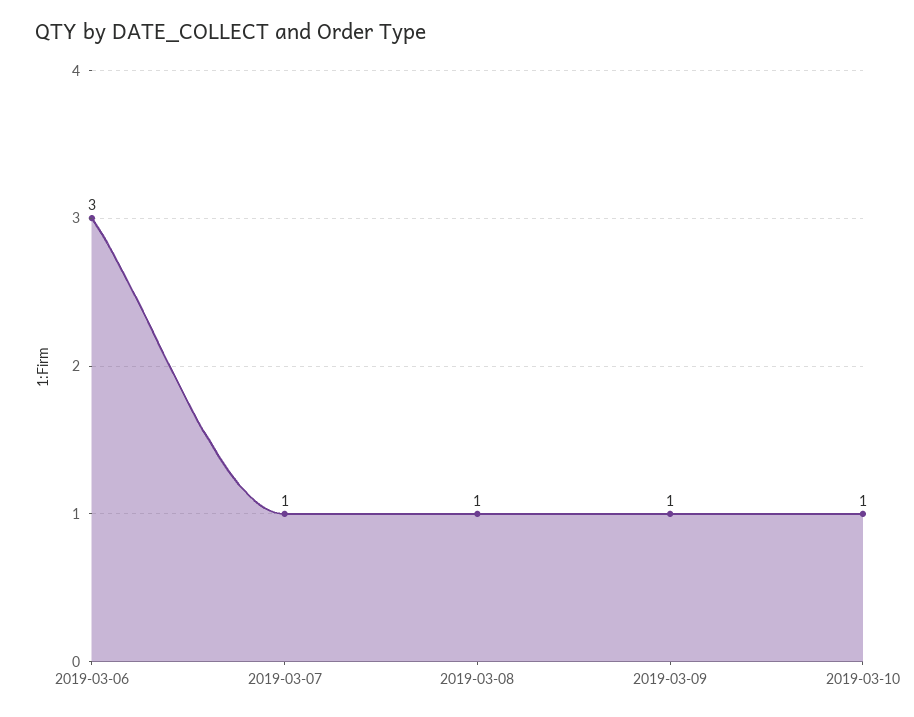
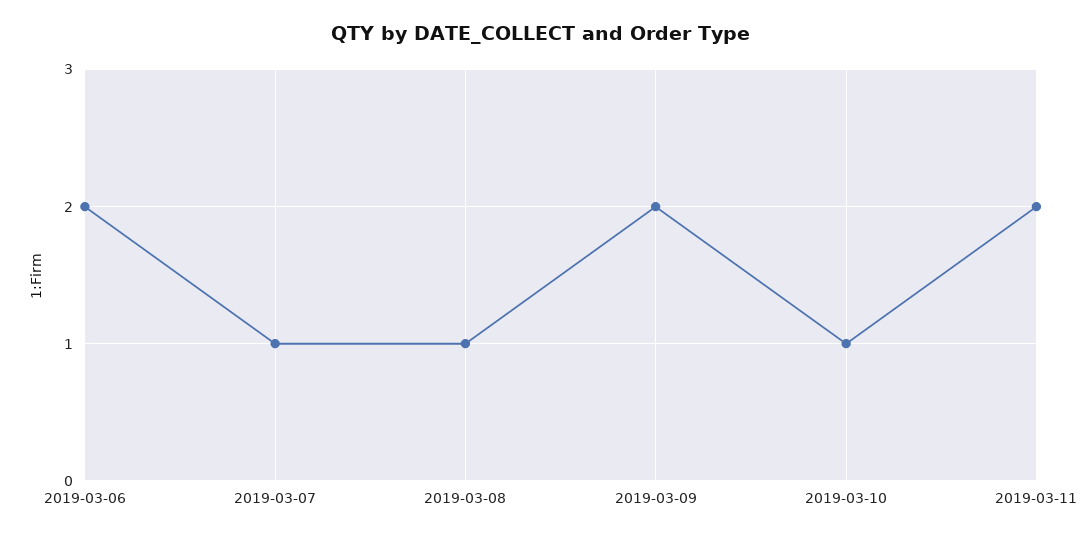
2019-03-06: 3 -> 2
2019-03-09: 1 -> 2
2019-03-11: none -> 2

